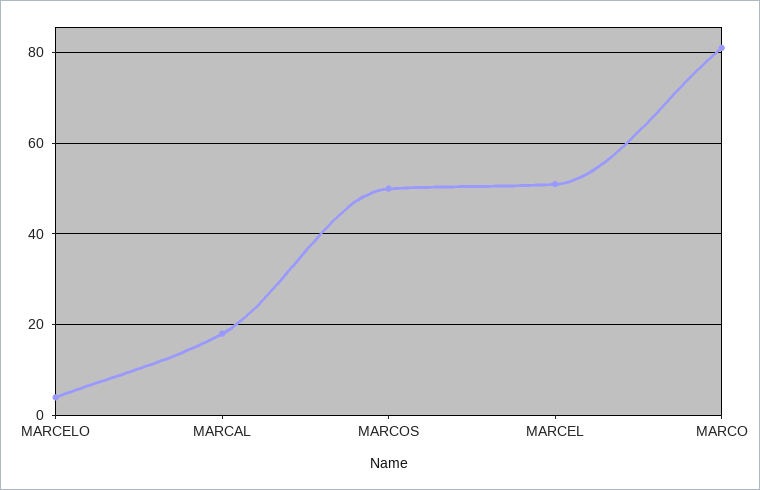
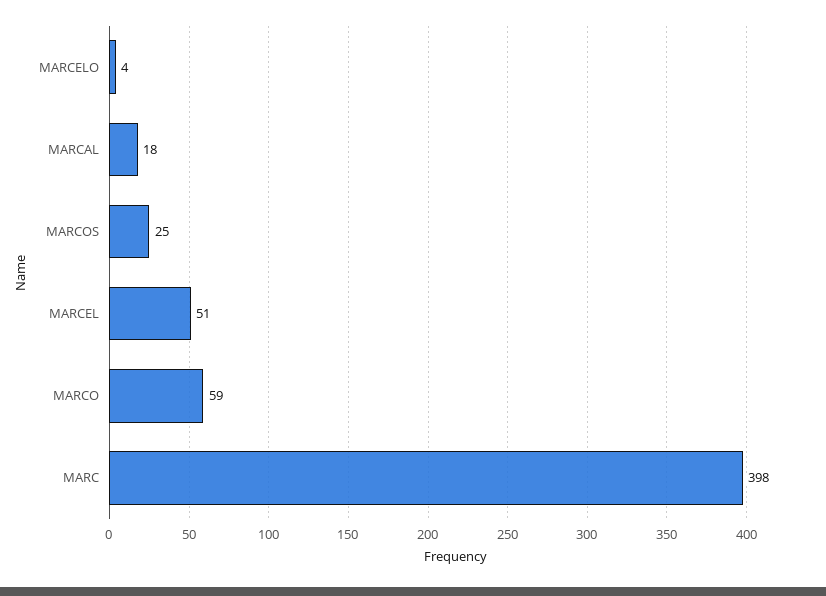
MARCOS: 50 -> 25
MARCO: 80 -> 59
MARC: none -> 398

